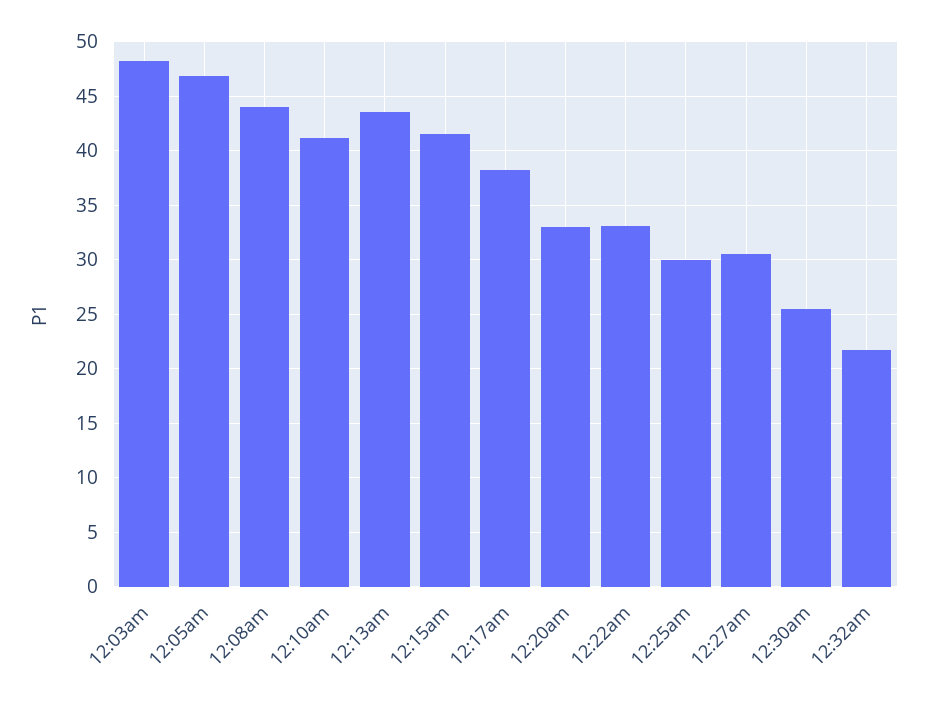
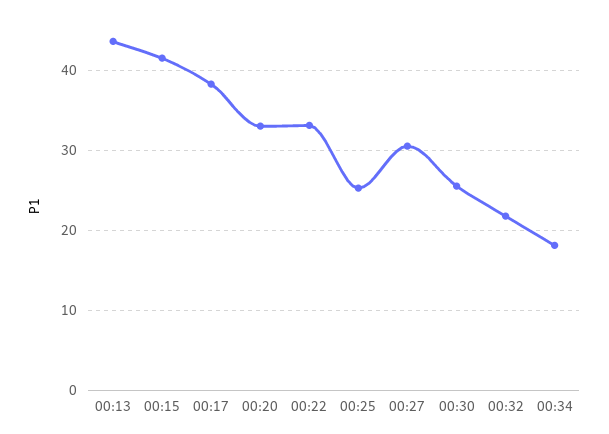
12:03am: 48 -> none
12:05am: 47 -> none
12:08am: 44 -> none
12:10am: 41 -> none
12:25am: 30 -> 25
00:34: none -> 18

